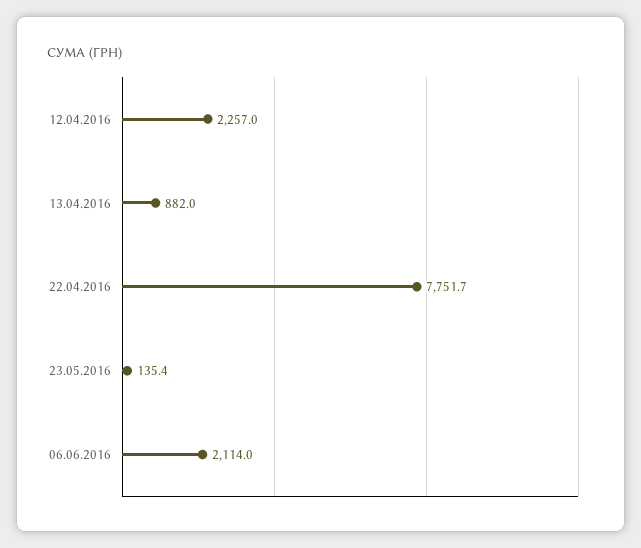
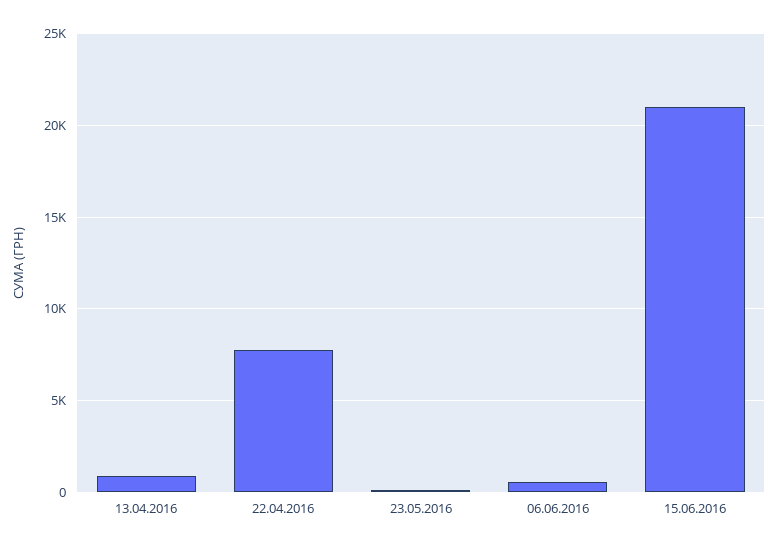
12.04.2016: 2257 -> none
06.06.2016: 2114 -> 500
15.06.2016: none -> 21000

